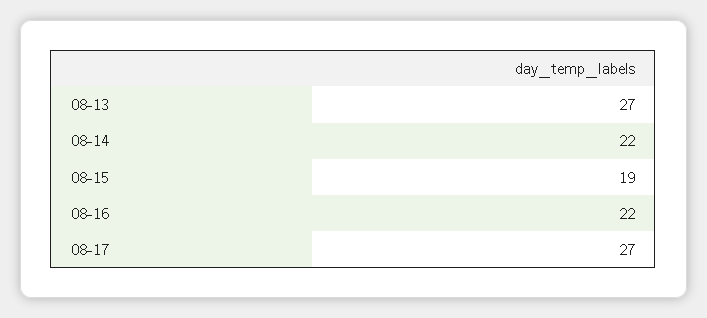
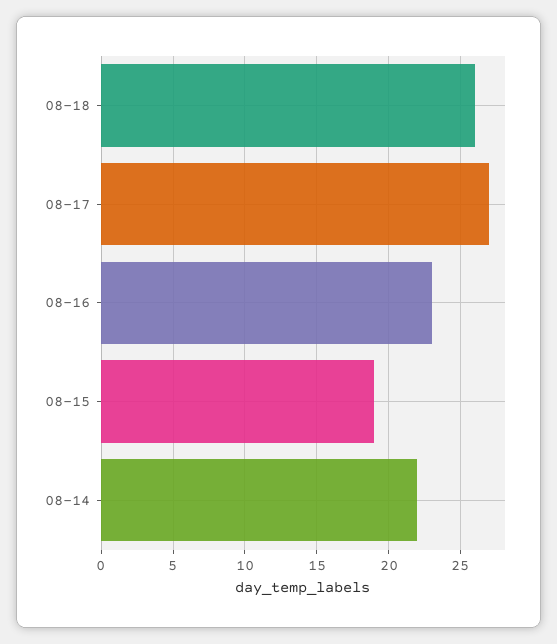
08-13: 27 -> none
08-16: 22 -> 23
08-18: none -> 26

